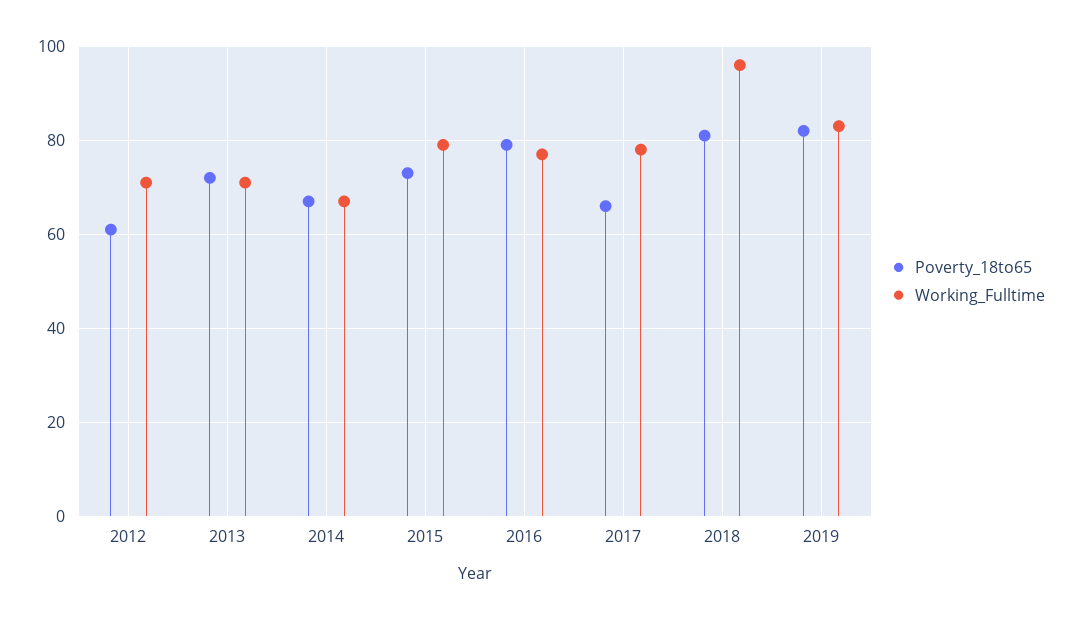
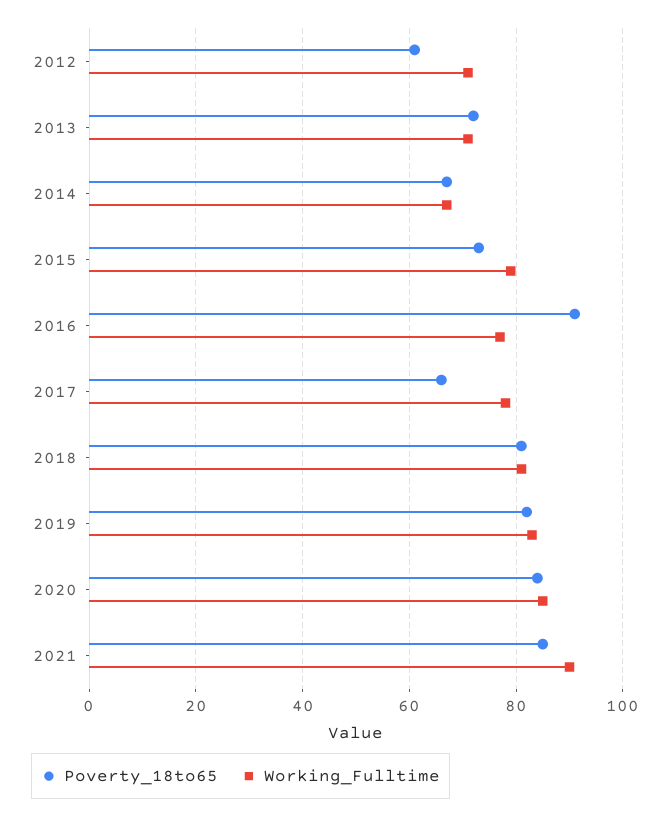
Poverty_18to65, 2016: 80 -> 90
Working_Fulltime, 2018: 95 -> 80
Poverty_18to65, 2020: none -> 85
Working_Fulltime, 2020: none -> 85
Poverty_18to65, 2021: none -> 85
Working_Fulltime, 2021: none -> 90

